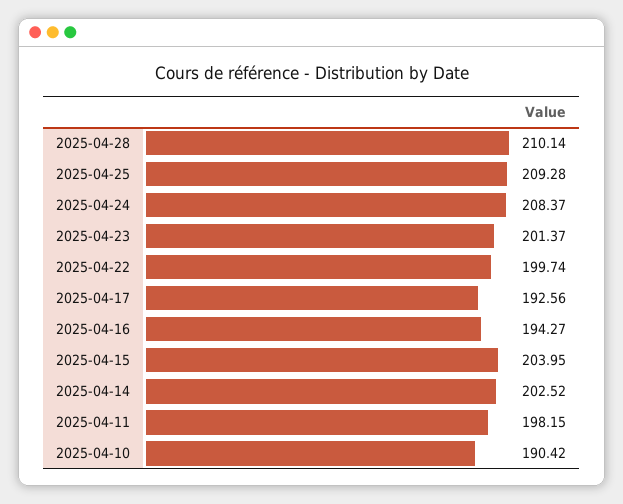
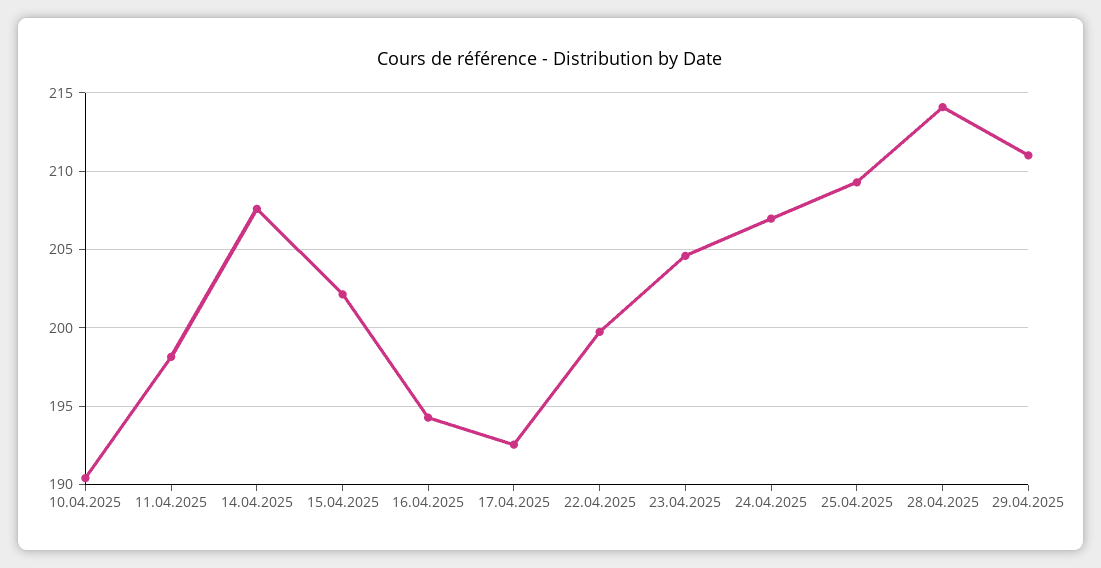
2025-04-28: 210.14 -> 214
2025-04-24: 208.37 -> 207
2025-04-23: 201.37 -> 204.5
2025-04-15: 203.95 -> 202
2025-04-14: 202.52 -> 207.5
29.04.2025: none -> 211

